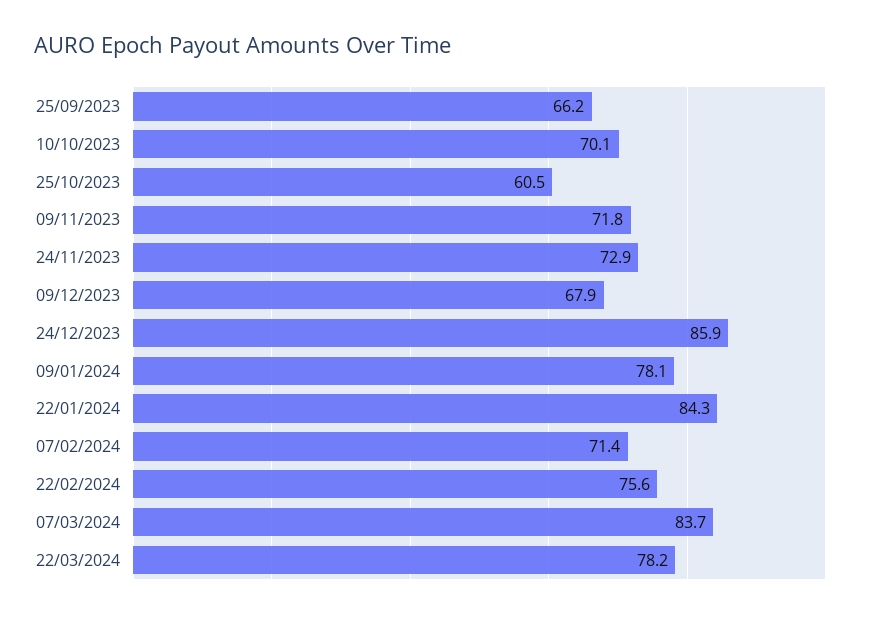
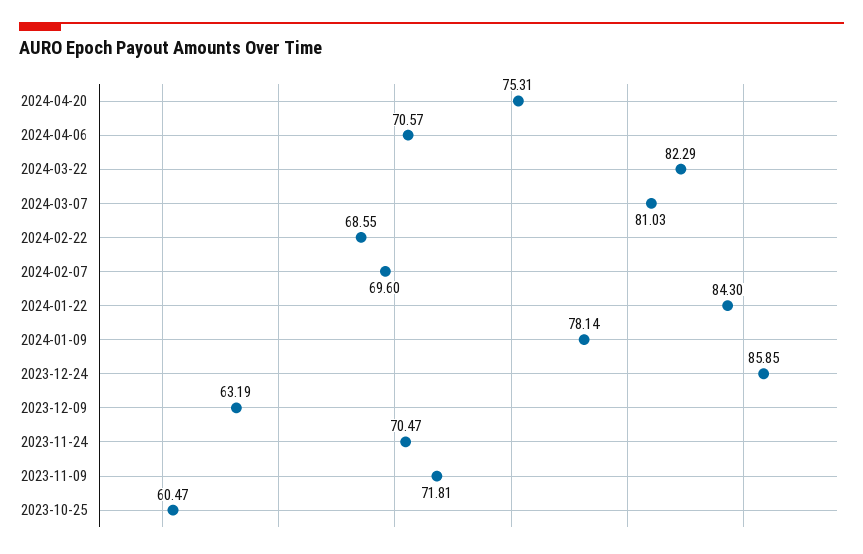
25/09/2023: 66.2 -> none
10/10/2023: 70.1 -> none
24/11/2023: 72.9 -> 70.47
09/12/2023: 67.9 -> 63.19
07/02/2024: 71.4 -> 69.6
22/02/2024: 75.6 -> 68.55
07/03/2024: 83.7 -> 81.03
22/03/2024: 78.2 -> 82.29
2024-04-20: none -> 75.31
2024-04-06: none -> 70.57

